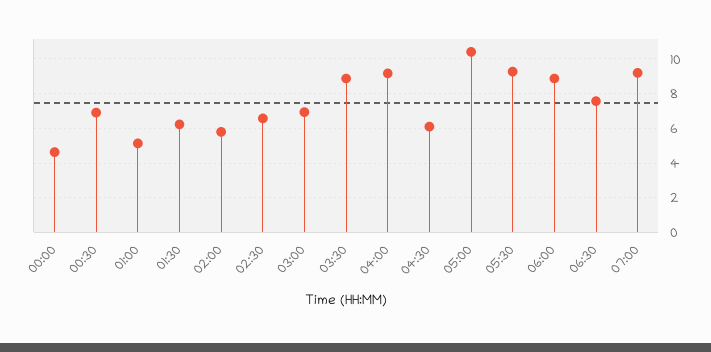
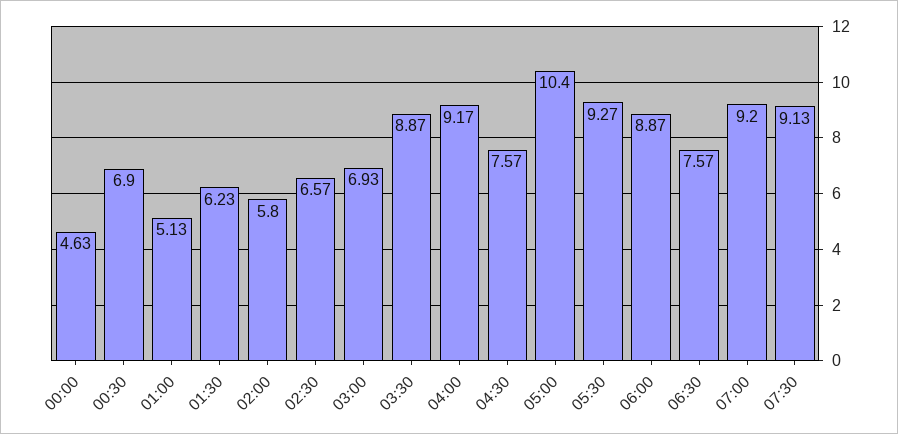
04:30: 6 -> 7.57
07:30: none -> 9.13

